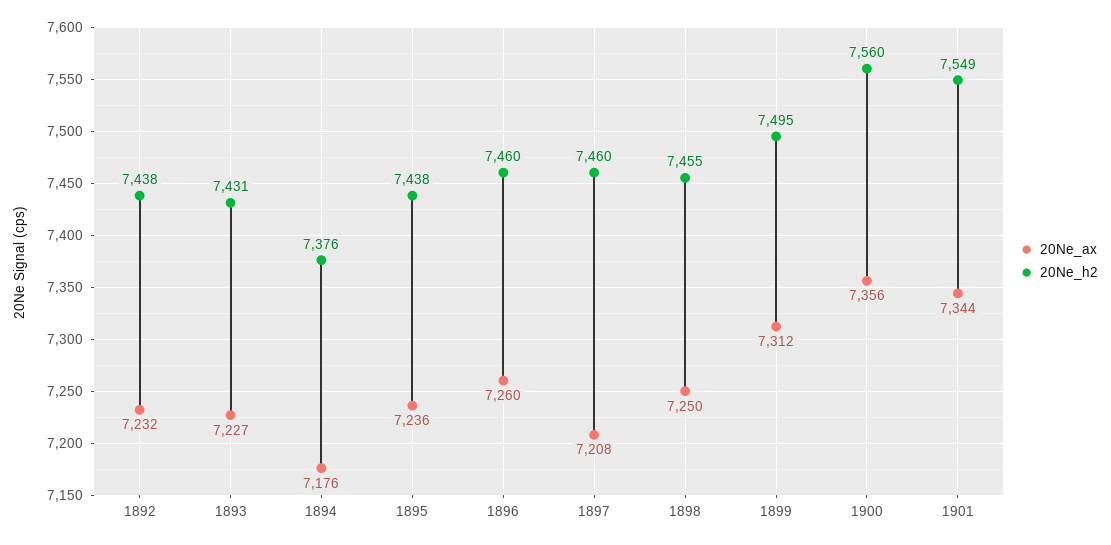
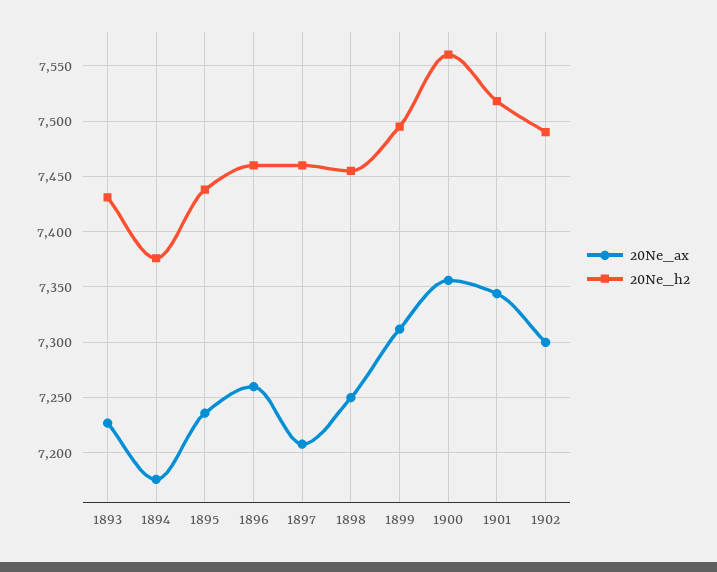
20Ne_ax, 1892: 7232 -> none
20Ne_h2, 1892: 7438 -> none
20Ne_h2, 1901: 7549 -> 7520
20Ne_ax, 1902: none -> 7300
20Ne_h2, 1902: none -> 7490

